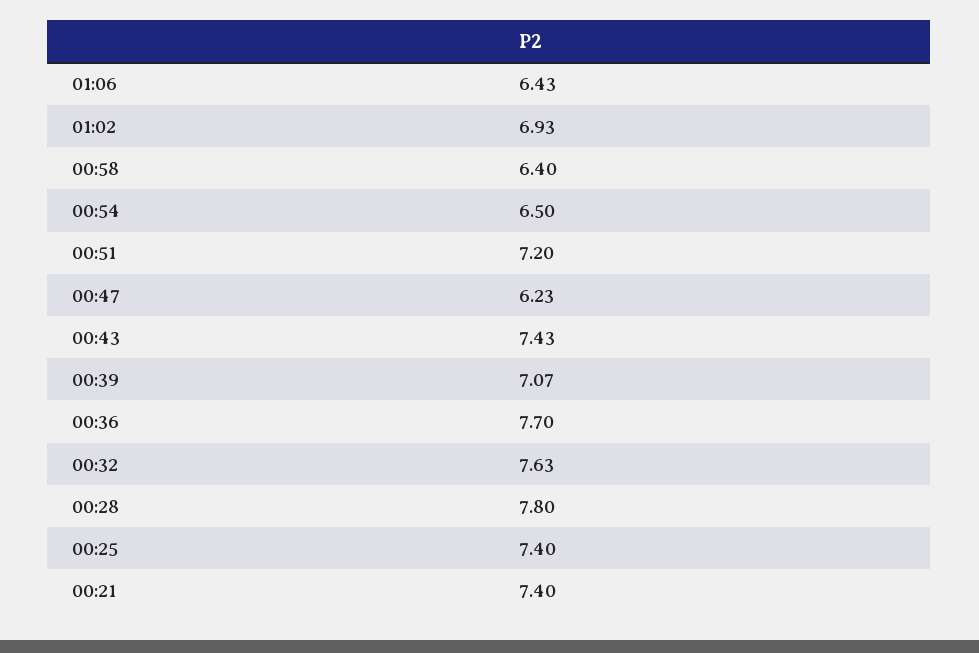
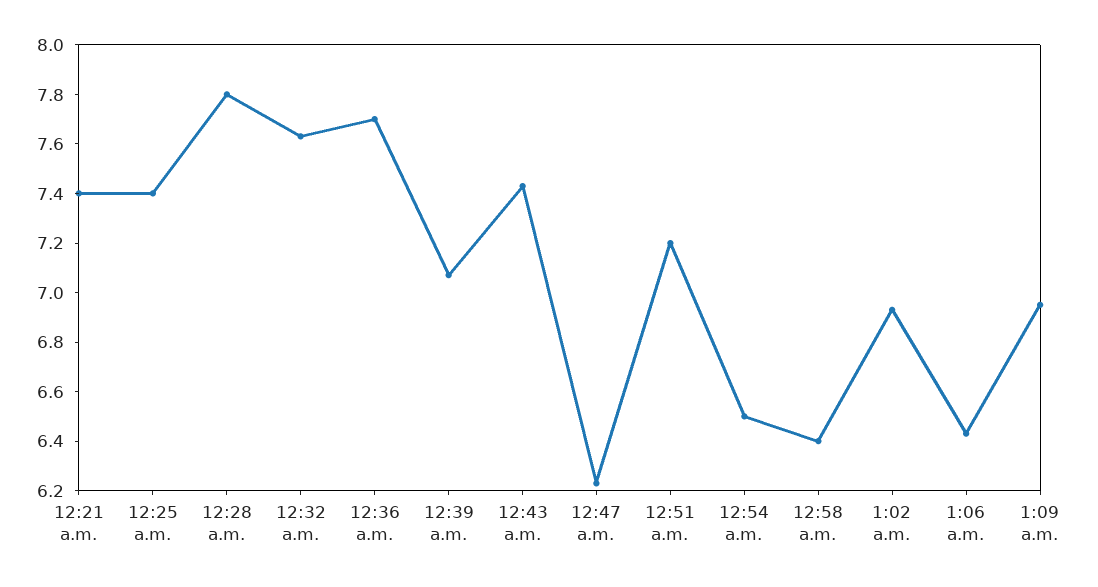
1:09 a.m.: none -> 6.95

